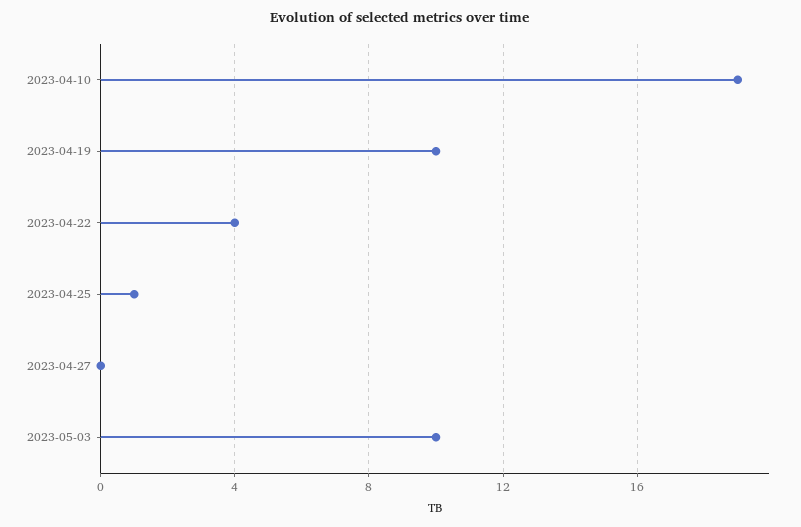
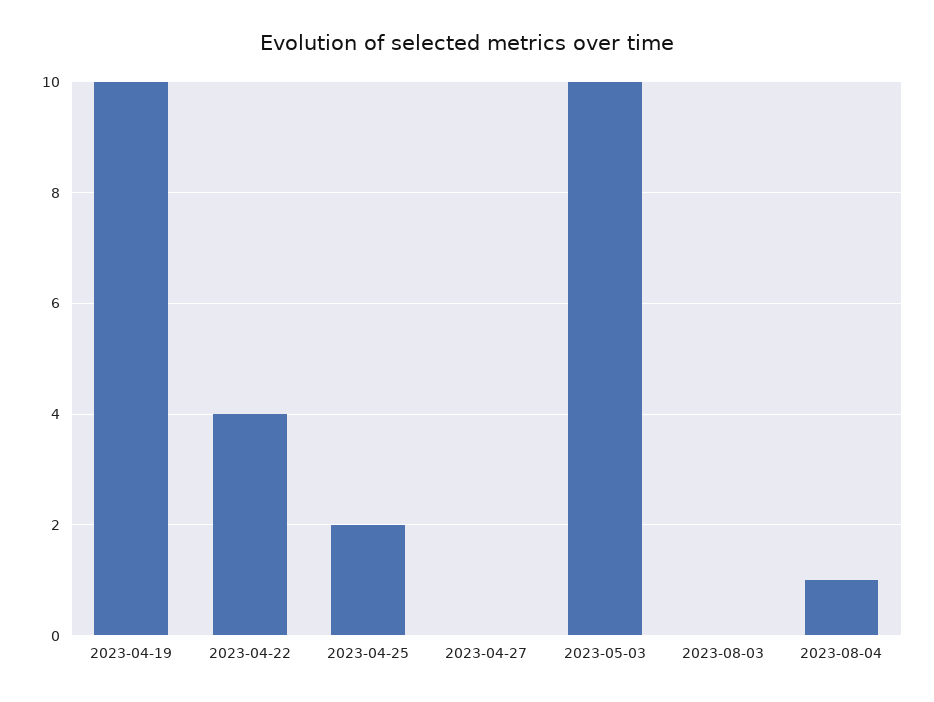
2023-04-10: 19 -> none
2023-04-25: 1 -> 2
2023-08-03: none -> 0
2023-08-04: none -> 1

